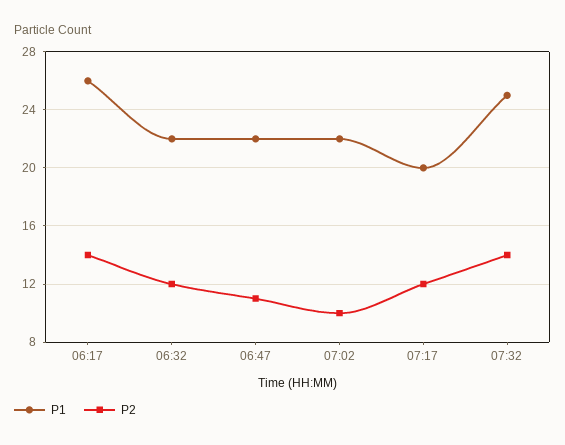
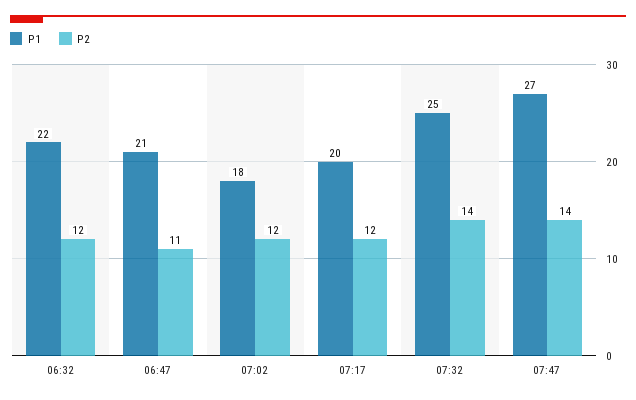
P1, 06:17: 26 -> none
P2, 06:17: 14 -> none
P1, 06:47: 22 -> 21
P1, 07:02: 22 -> 18
P2, 07:02: 10 -> 12
P1, 07:47: none -> 27
P2, 07:47: none -> 14

